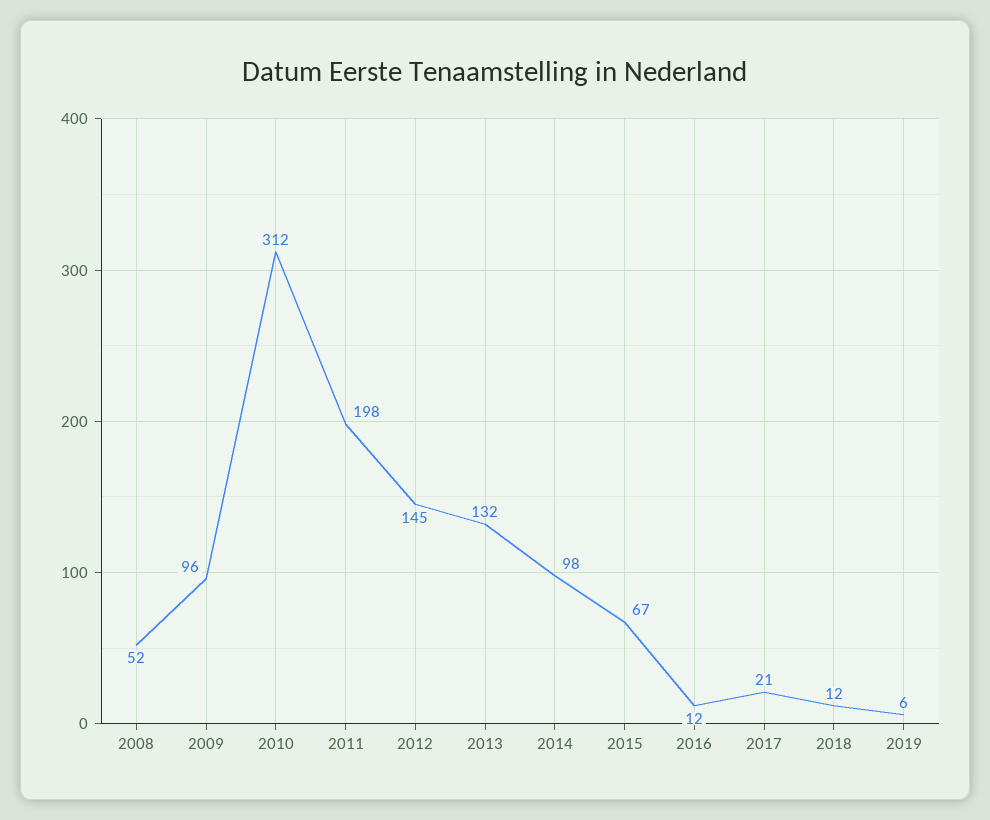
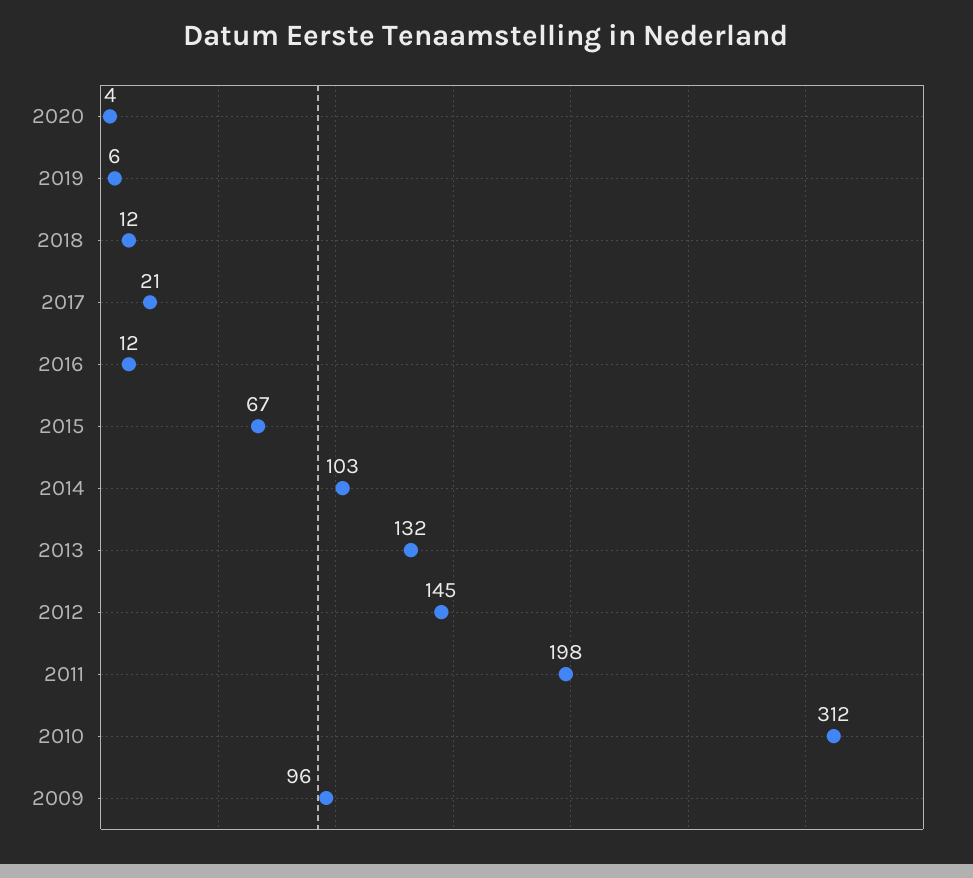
2008: 52 -> none
2014: 98 -> 103
2020: none -> 4

